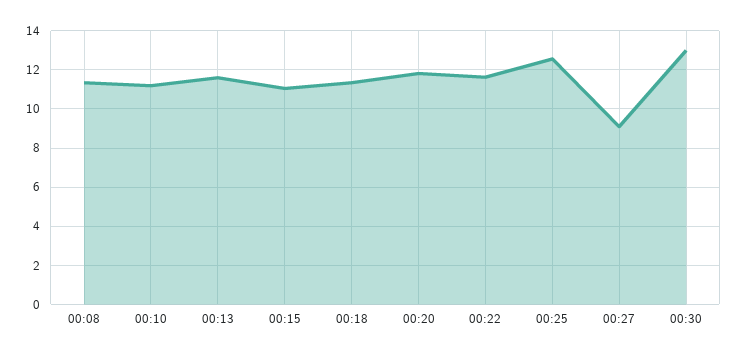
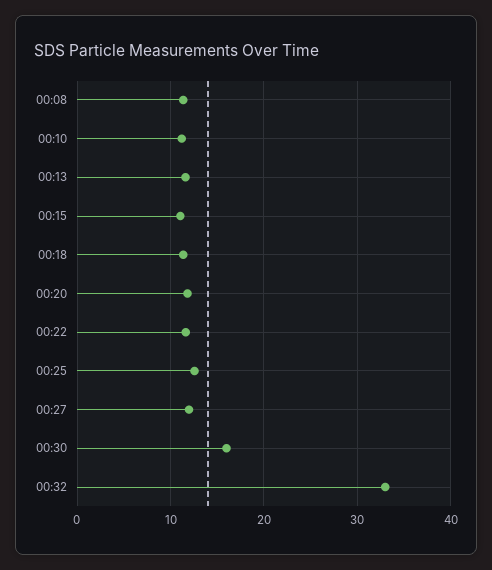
00:27: 9 -> 12
00:30: 13 -> 16
00:32: none -> 33

